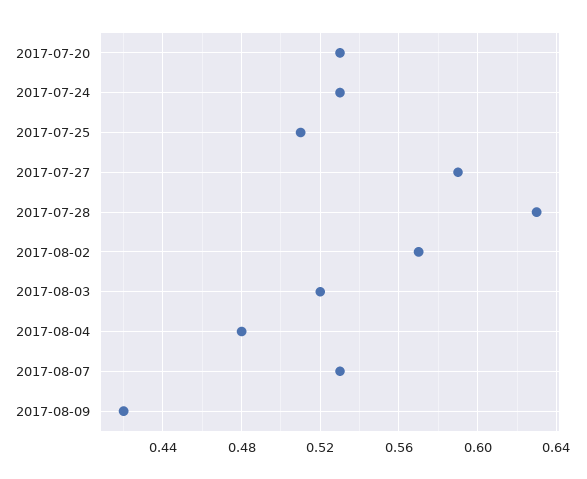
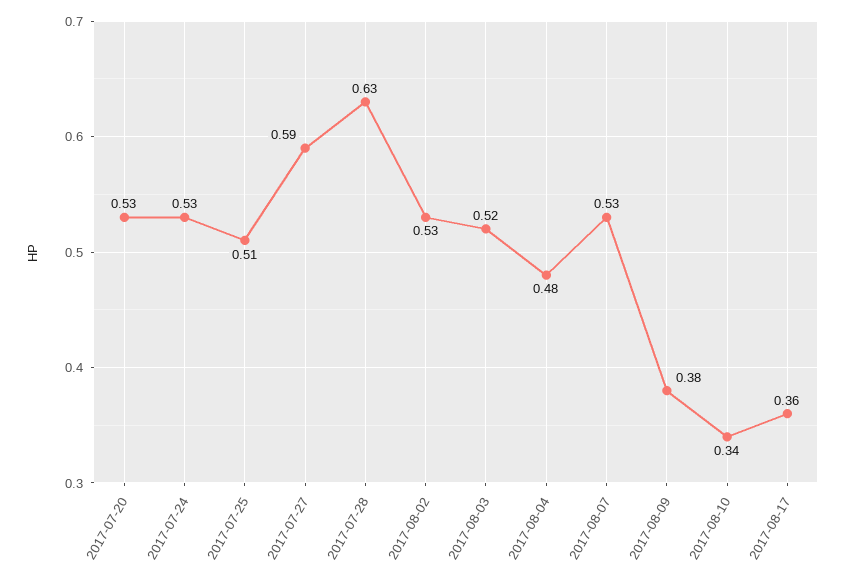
2017-08-02: 0.57 -> 0.53
2017-08-09: 0.42 -> 0.38
2017-08-10: none -> 0.34
2017-08-17: none -> 0.36

